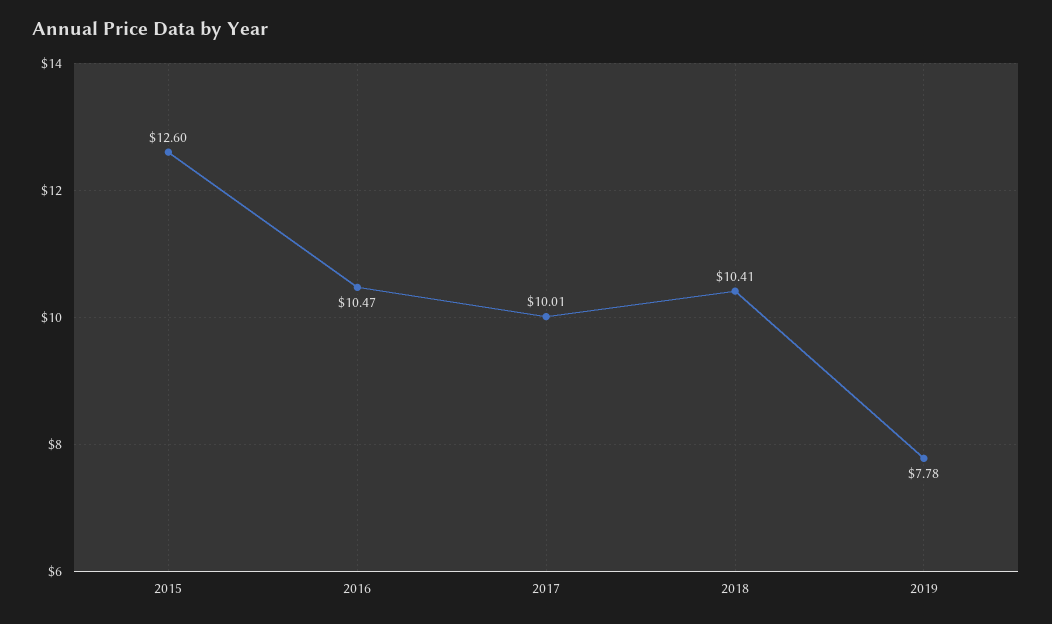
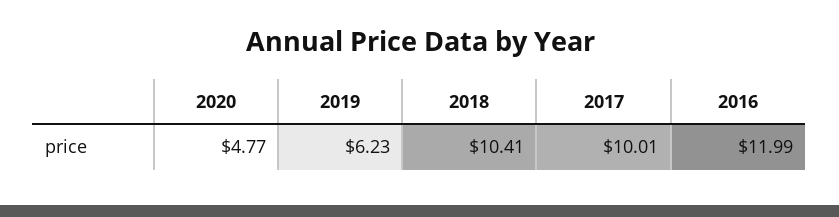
2015: 12.6 -> none
2016: 10.47 -> 11.99
2019: 7.78 -> 6.23
2020: none -> 4.77

